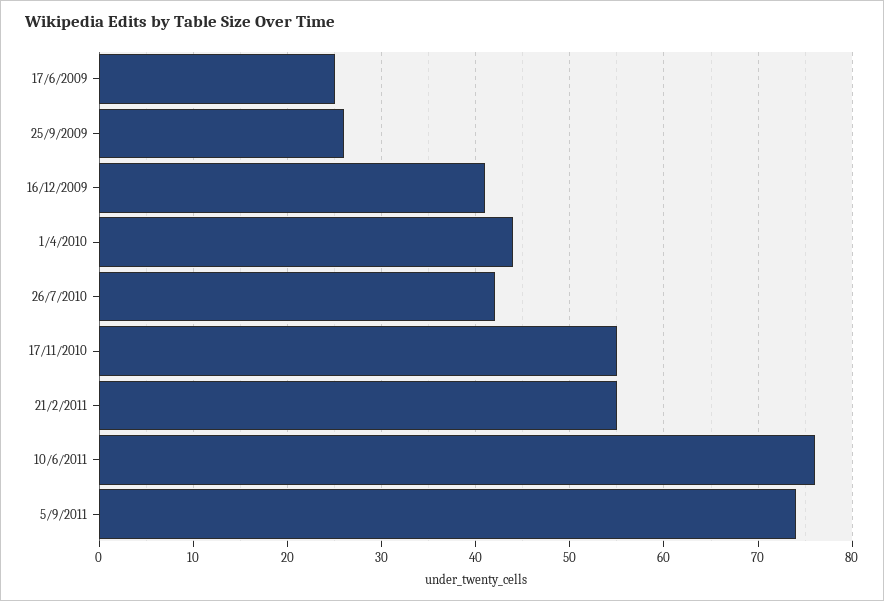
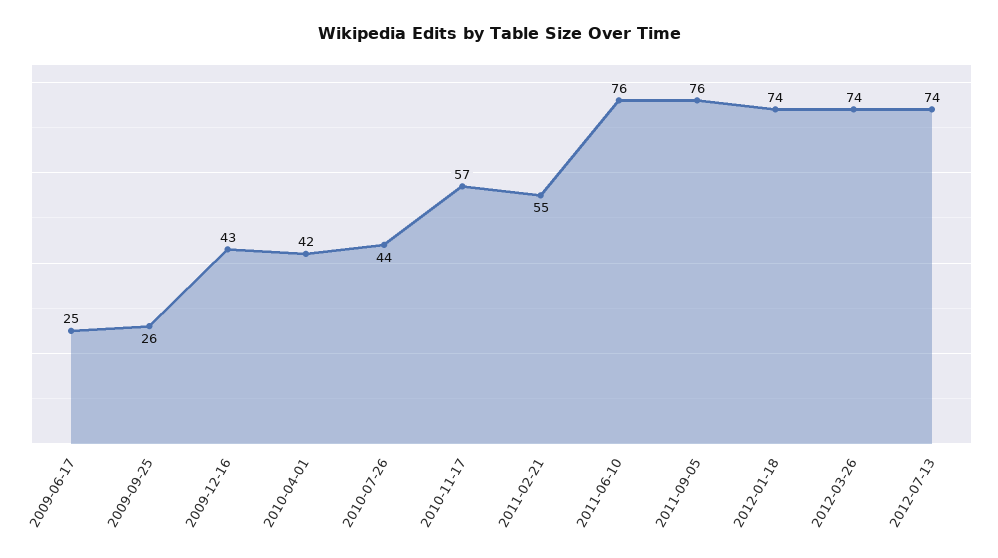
16/12/2009: 41 -> 43
1/4/2010: 44 -> 42
26/7/2010: 42 -> 44
17/11/2010: 55 -> 57
5/9/2011: 74 -> 76
2012-01-18: none -> 74
2012-03-26: none -> 74
2012-07-13: none -> 74

